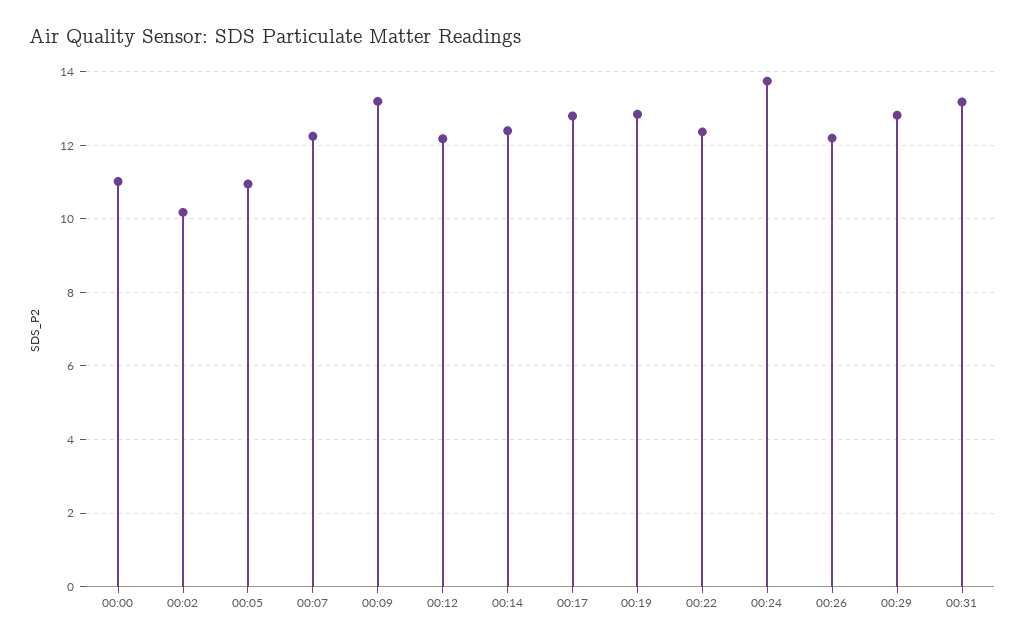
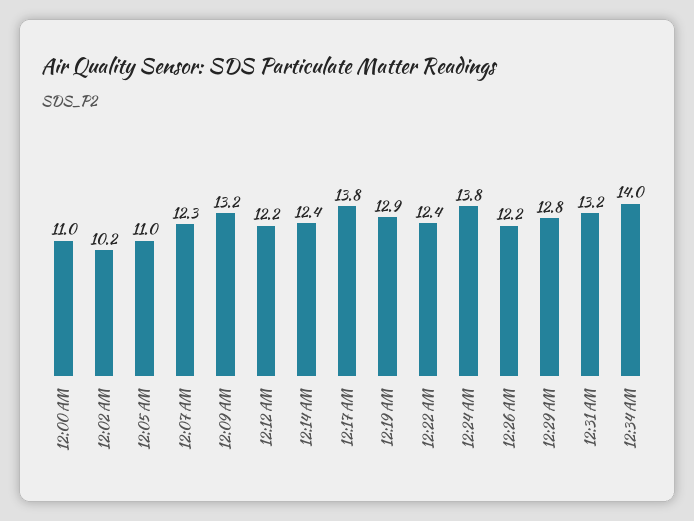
00:17: 12.8 -> 13.8
12:34 AM: none -> 14

